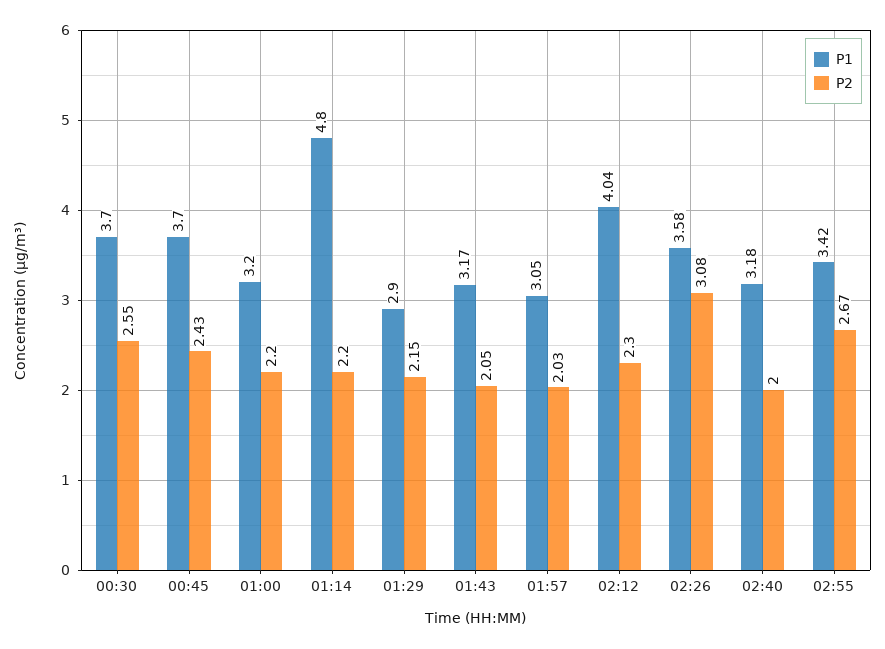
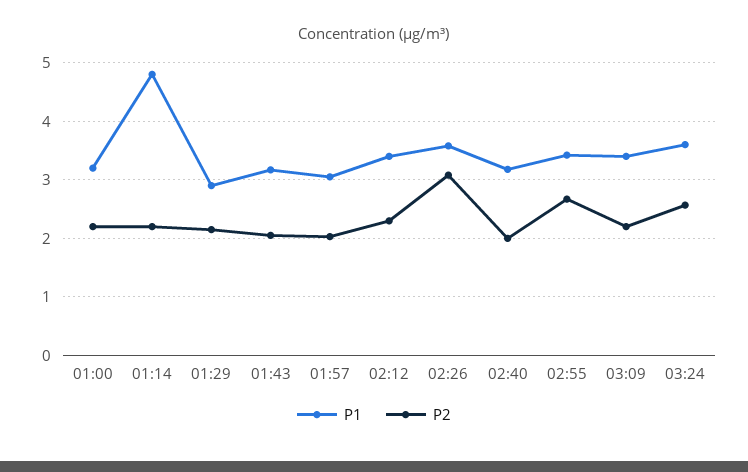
P1, 00:30: 3.7 -> none
P2, 00:30: 2.55 -> none
P1, 00:45: 3.7 -> none
P2, 00:45: 2.43 -> none
P1, 02:12: 4.04 -> 3.4
P1, 03:09: none -> 3.4
P2, 03:09: none -> 2.2
P1, 03:24: none -> 3.6
P2, 03:24: none -> 2.6

